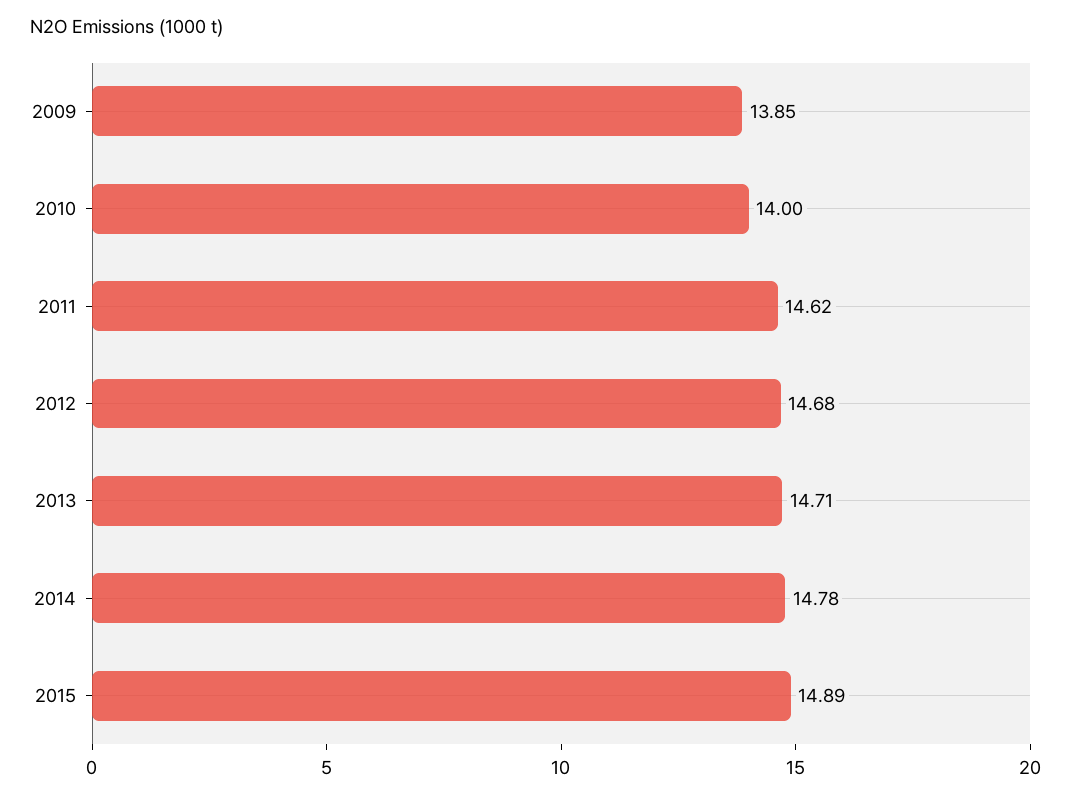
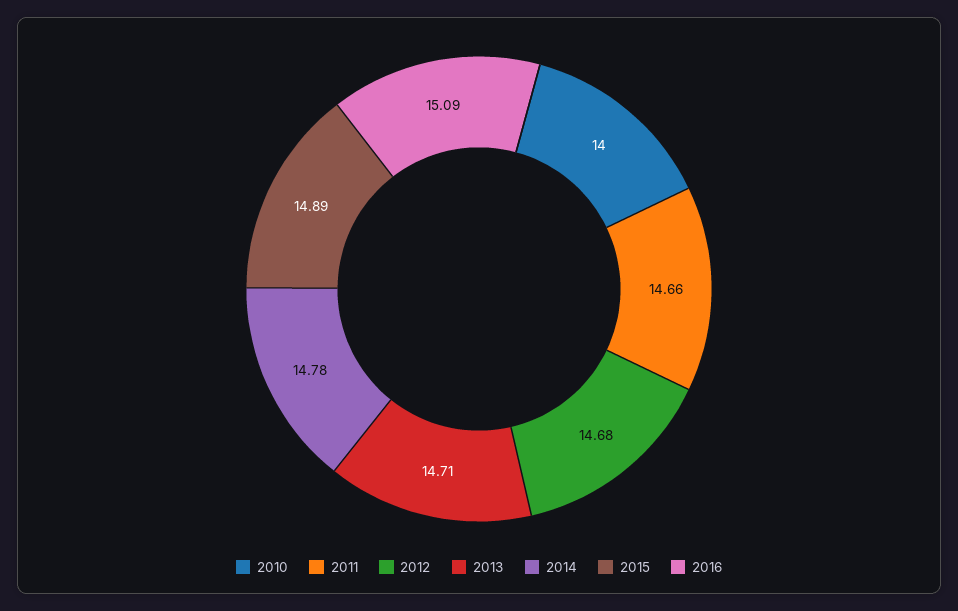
2009: 13.85 -> none
2011: 14.62 -> 14.66
2016: none -> 15.09

